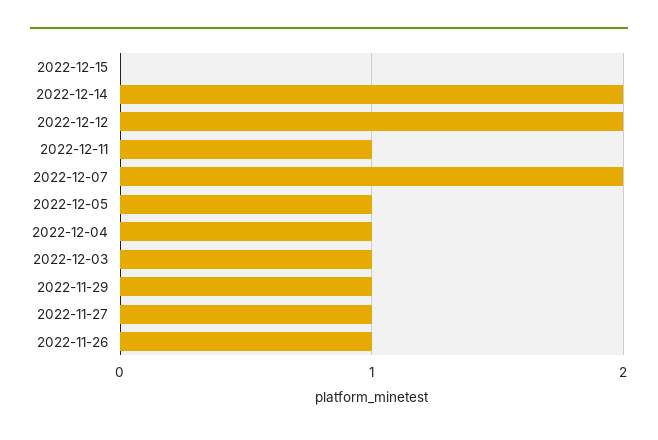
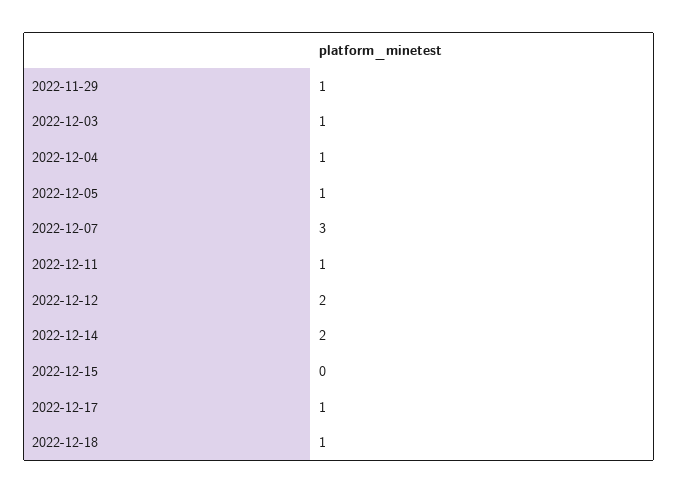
2022-12-07: 2 -> 3
2022-11-27: 1 -> none
2022-11-26: 1 -> none
2022-12-17: none -> 1
2022-12-18: none -> 1

